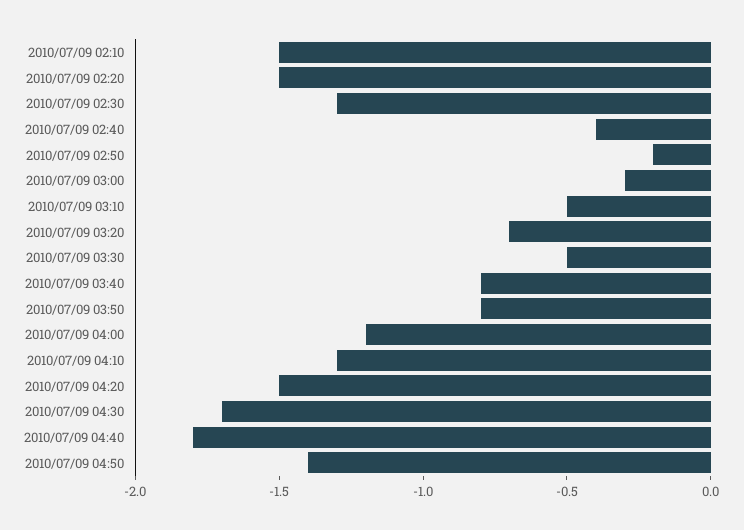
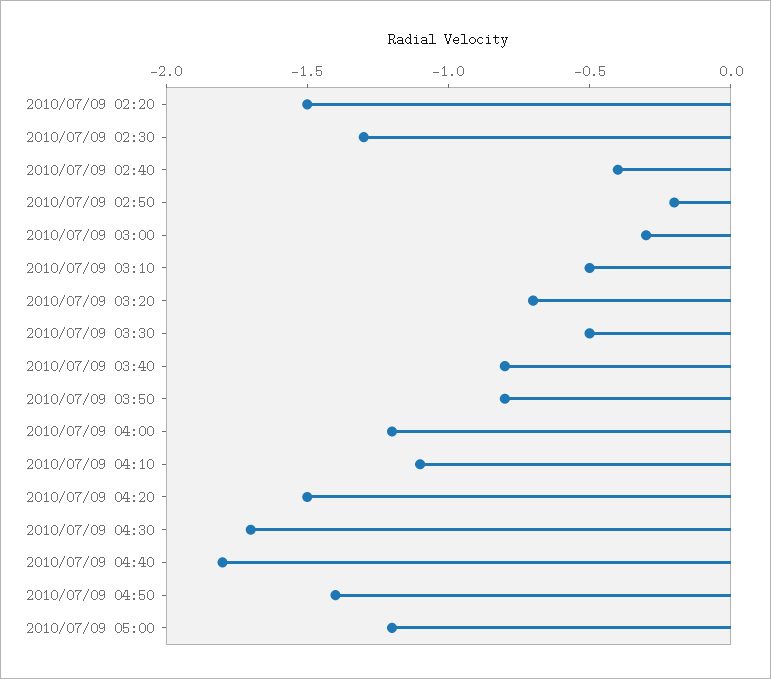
2010/07/09 02:10: -1.5 -> none
2010/07/09 04:10: -1.3 -> -1.1
2010/07/09 05:00: none -> -1.2

